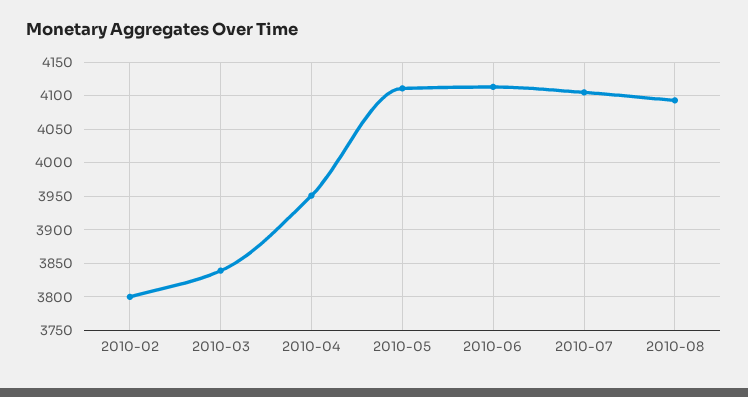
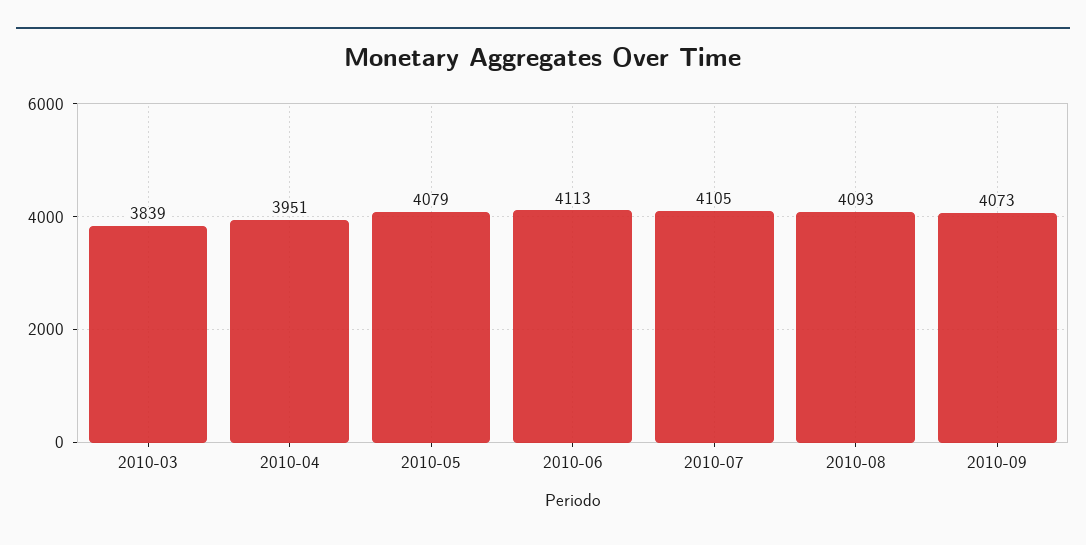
2010-02: 3800 -> none
2010-05: 4110 -> 4079
2010-09: none -> 4073

